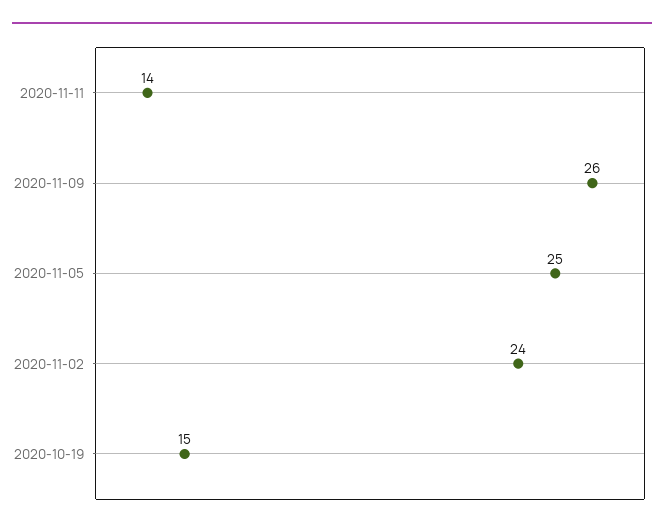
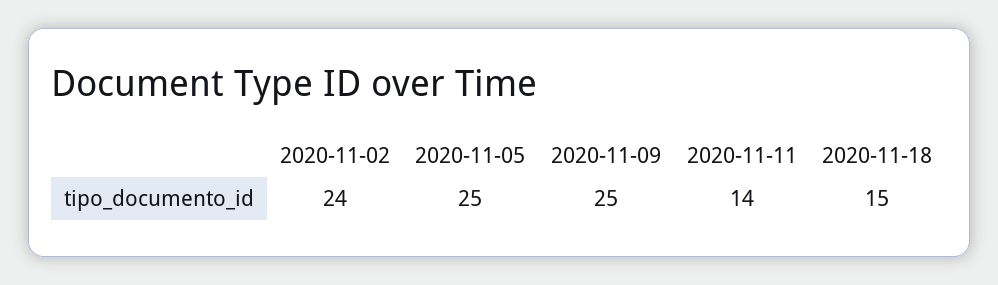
2020-11-09: 26 -> 25
2020-10-19: 15 -> none
2020-11-18: none -> 15

